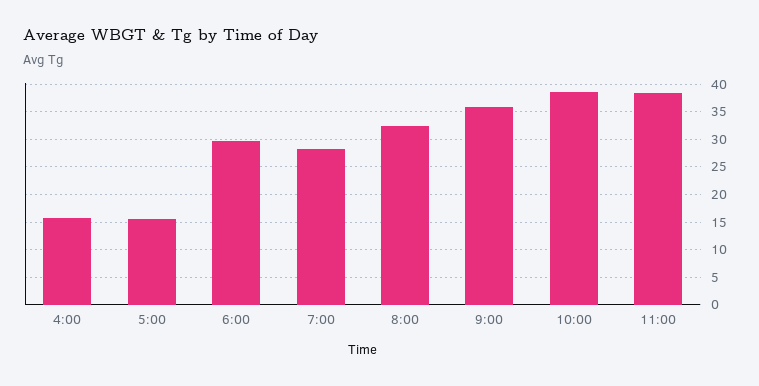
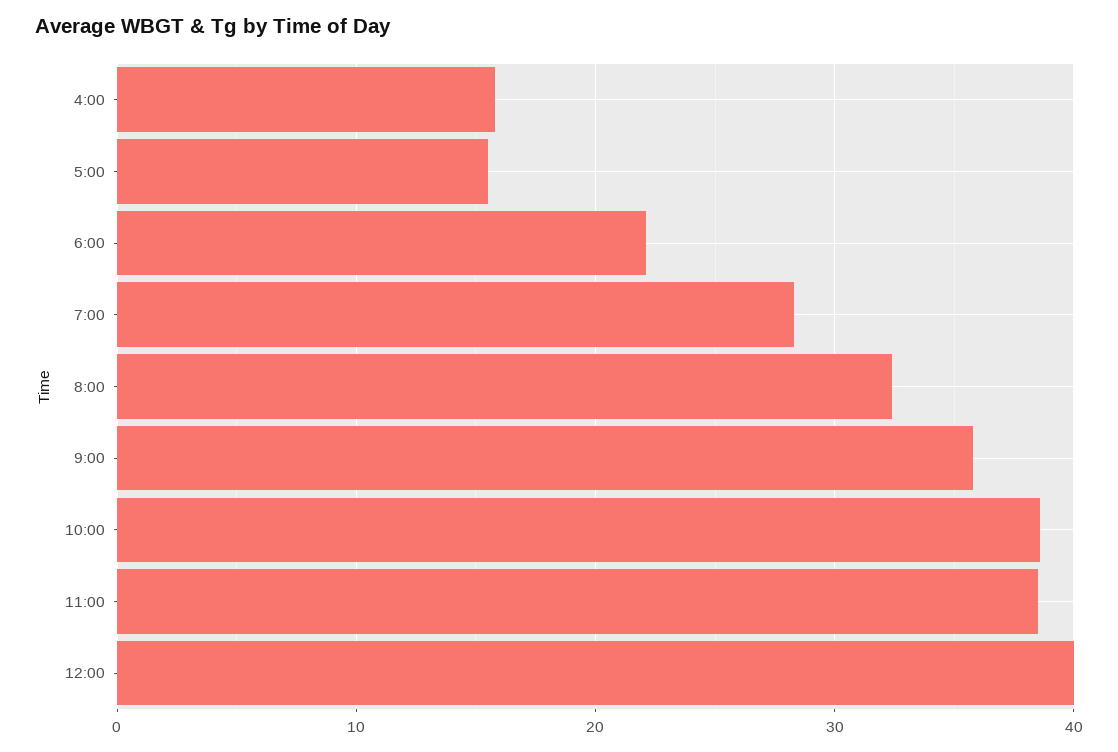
6:00: 30 -> 22
12:00: none -> 40

